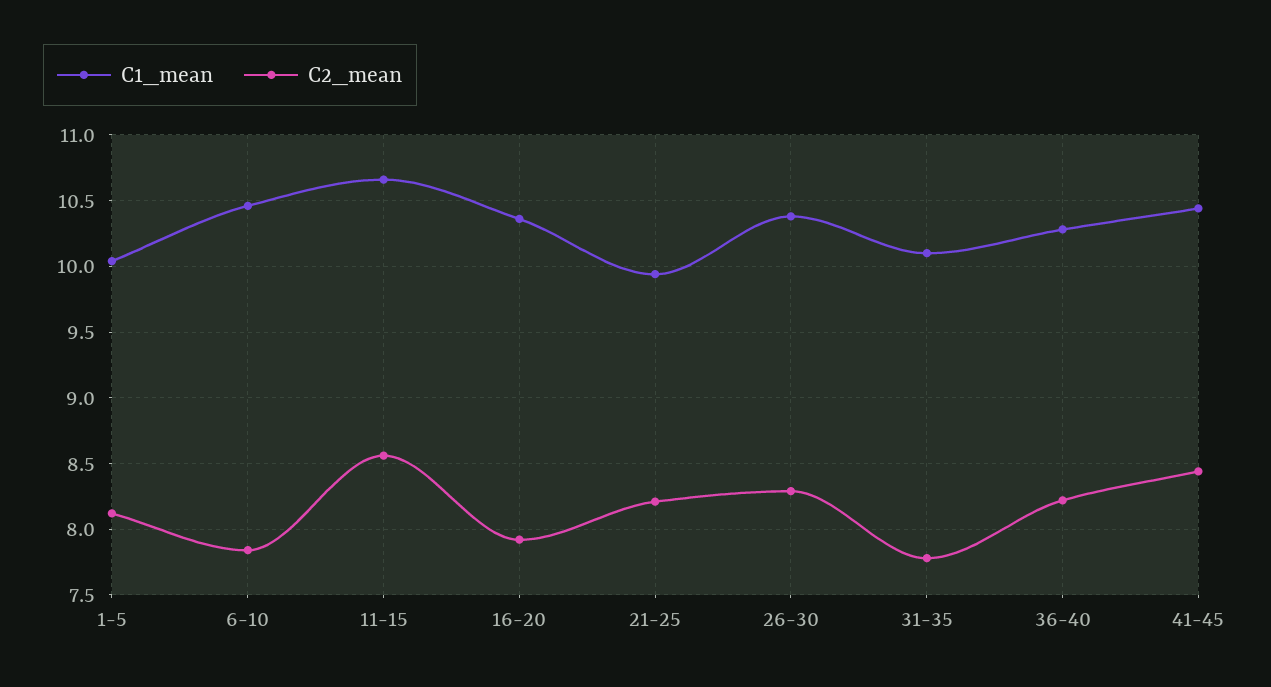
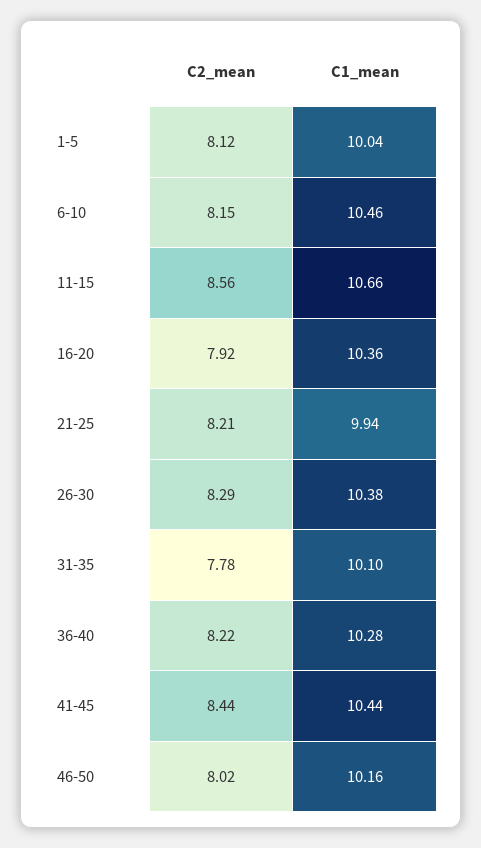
C2_mean, 6-10: 7.85 -> 8.15
C2_mean, 46-50: none -> 8.02
C1_mean, 46-50: none -> 10.16

